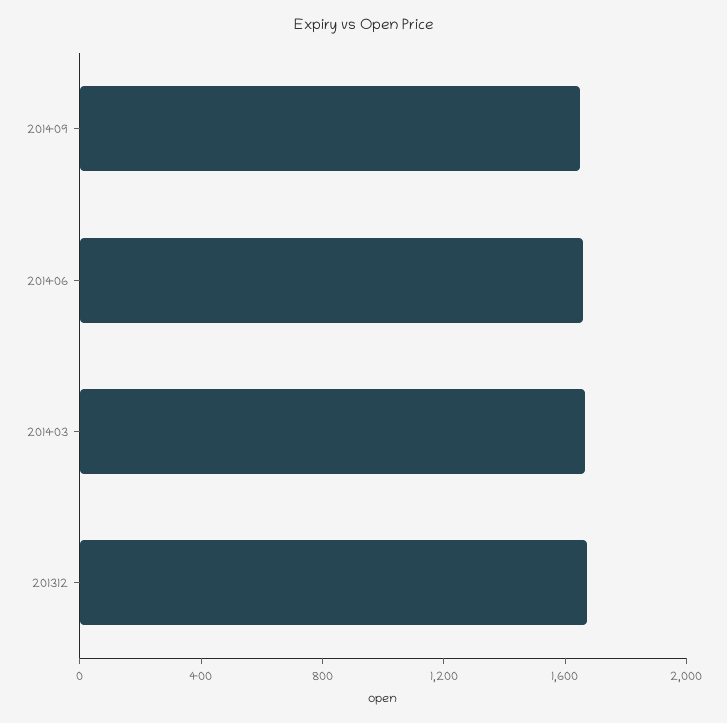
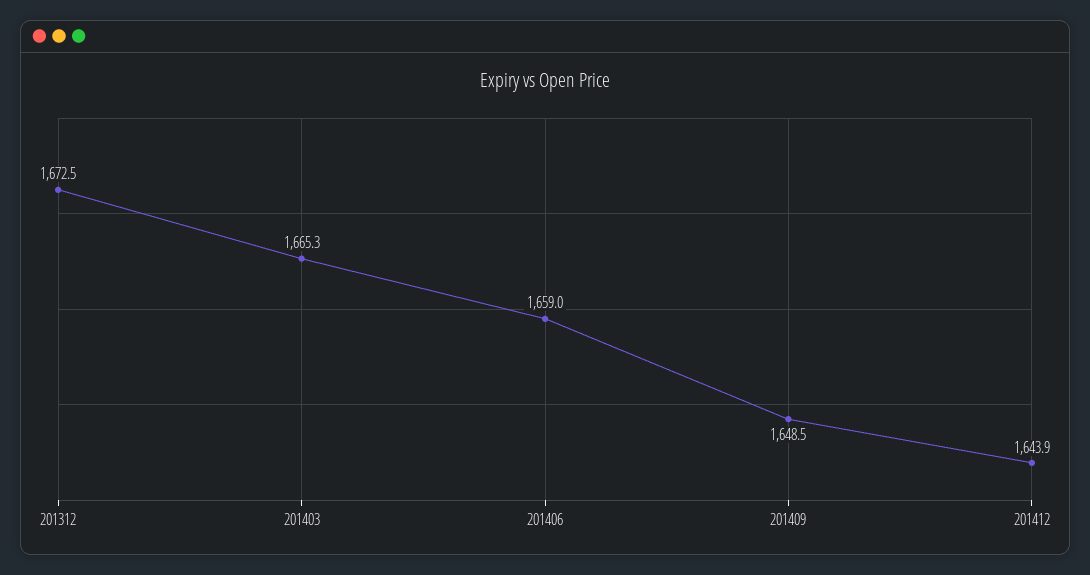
201412: none -> 1643.9

